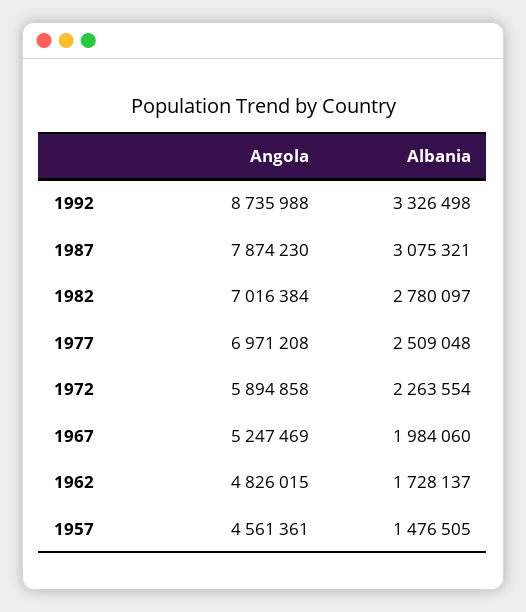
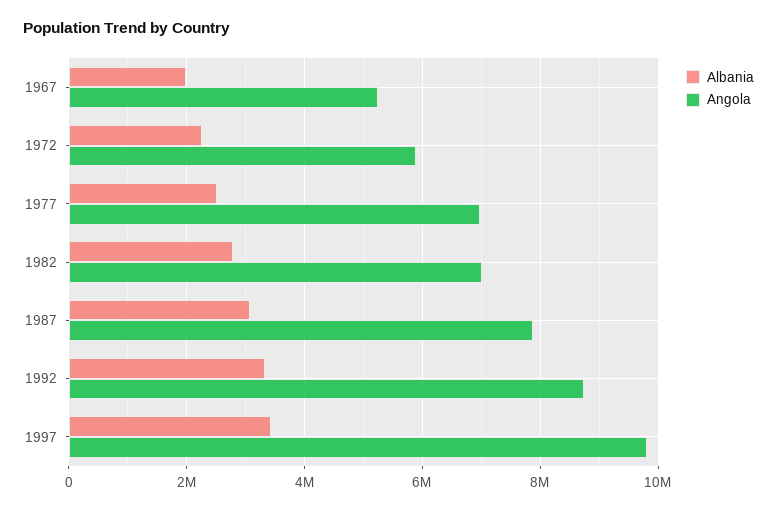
Angola, 1962: 4826015 -> none
Albania, 1962: 1728137 -> none
Angola, 1957: 4561361 -> none
Albania, 1957: 1476505 -> none
Albania, 1997: none -> 3400000
Angola, 1997: none -> 9800000

